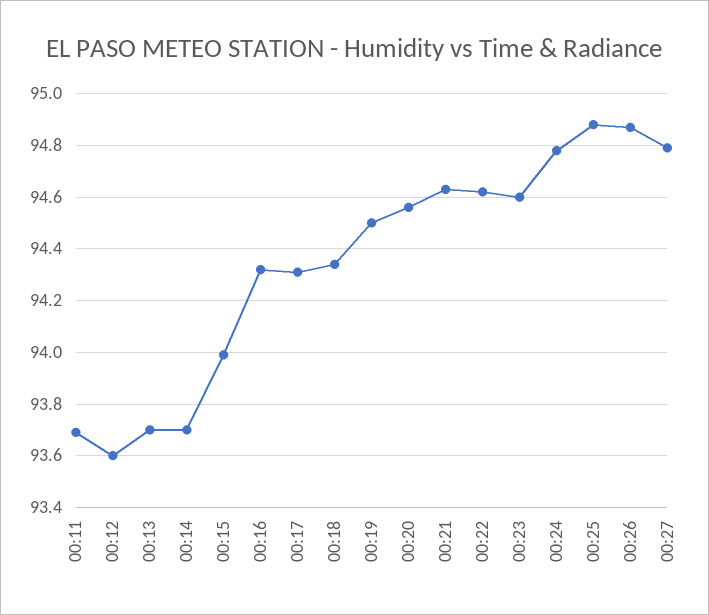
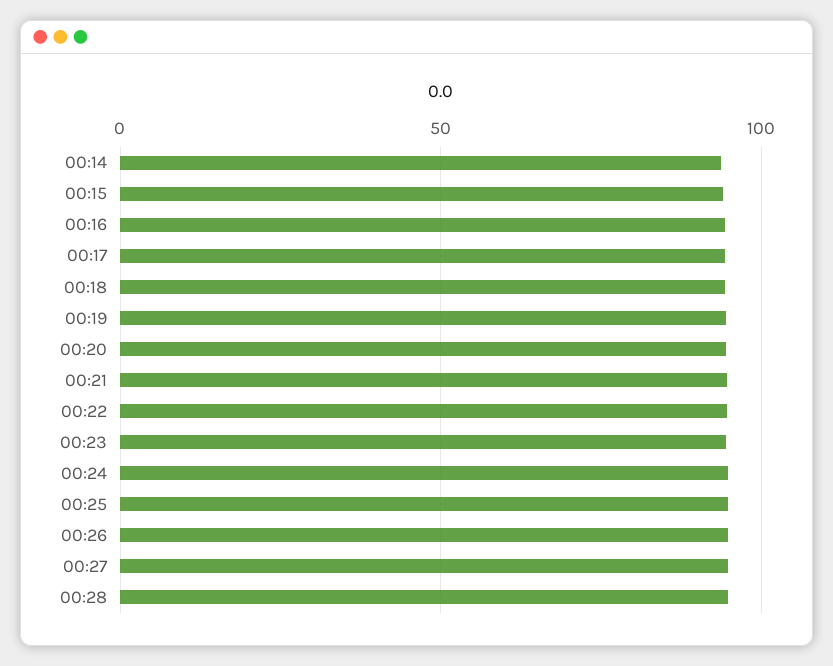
00:11: 93.7 -> none
00:12: 93.6 -> none
00:13: 93.7 -> none
00:28: none -> 95

